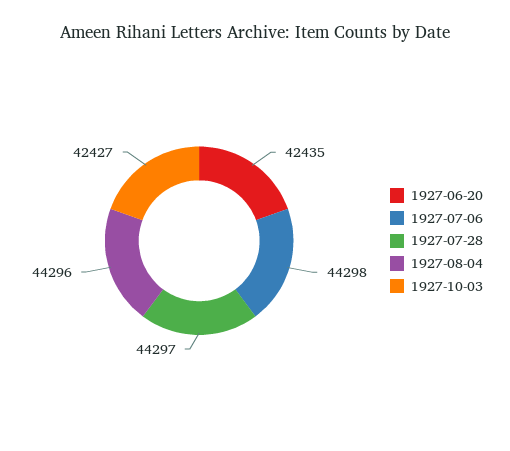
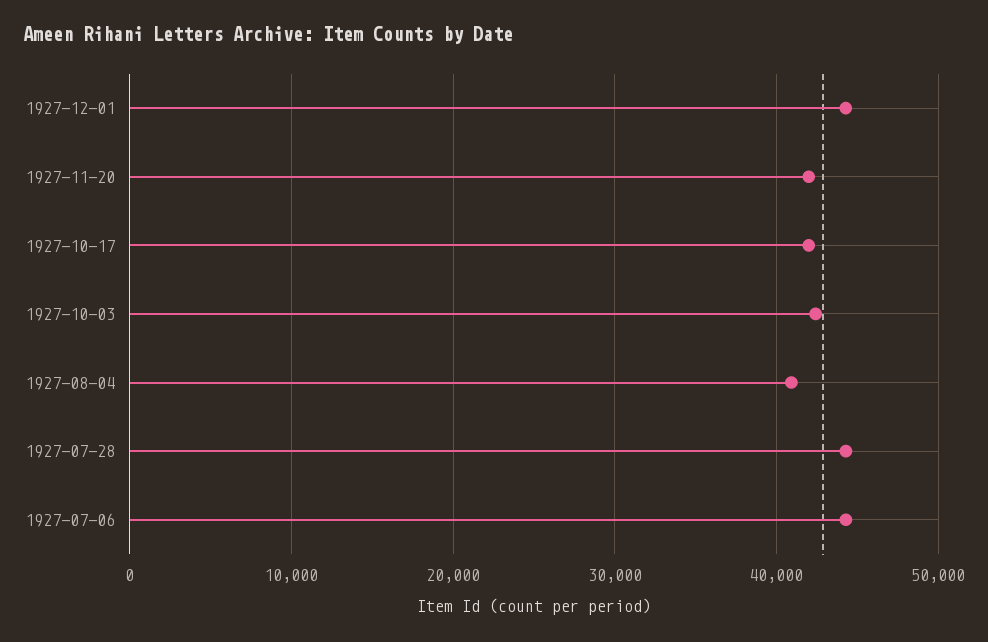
1927-06-20: 42435 -> none
1927-08-04: 44296 -> 41000
1927-12-01: none -> 44000
1927-11-20: none -> 42000
1927-10-17: none -> 42000

